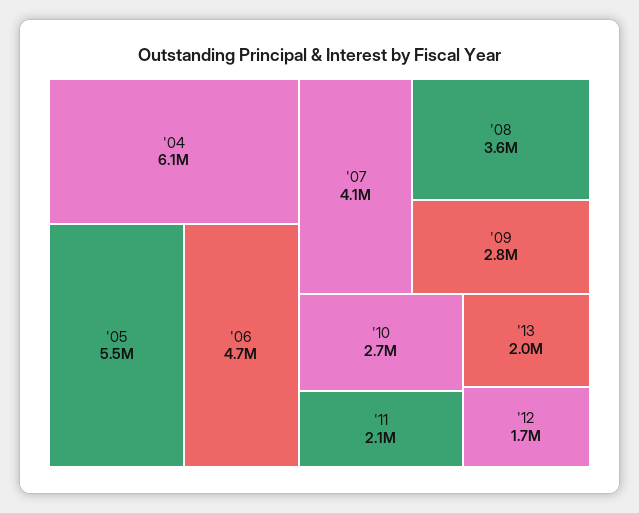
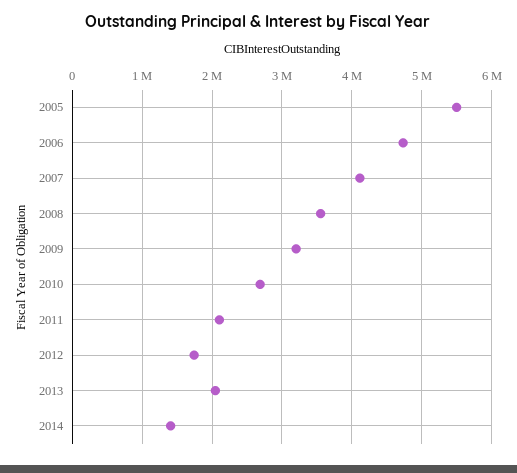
'04: 6100000 -> none
'09: 2800000 -> 3200000
2014: none -> 1400000

